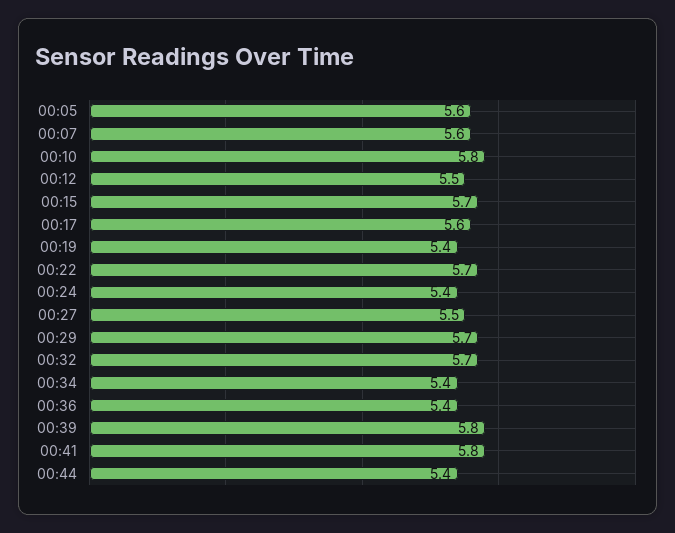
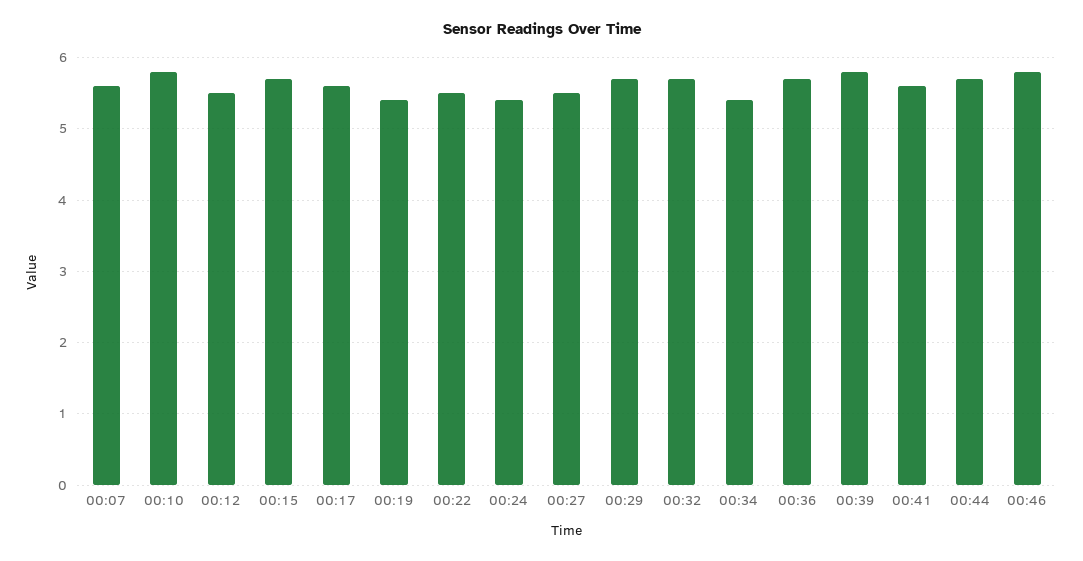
00:05: 5.6 -> none
00:22: 5.7 -> 5.5
00:36: 5.4 -> 5.7
00:41: 5.8 -> 5.6
00:44: 5.4 -> 5.7
00:46: none -> 5.8

